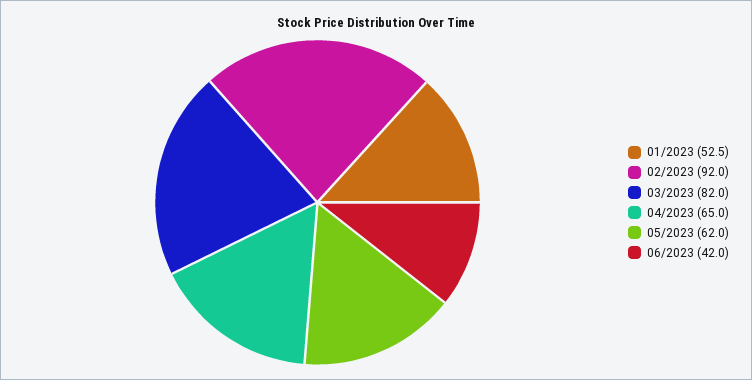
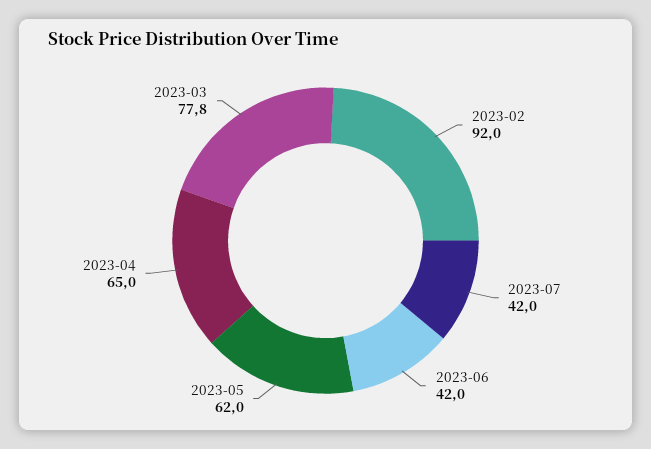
01/2023: 52.5 -> none
03/2023: 82 -> 77.8
2023-07: none -> 42

